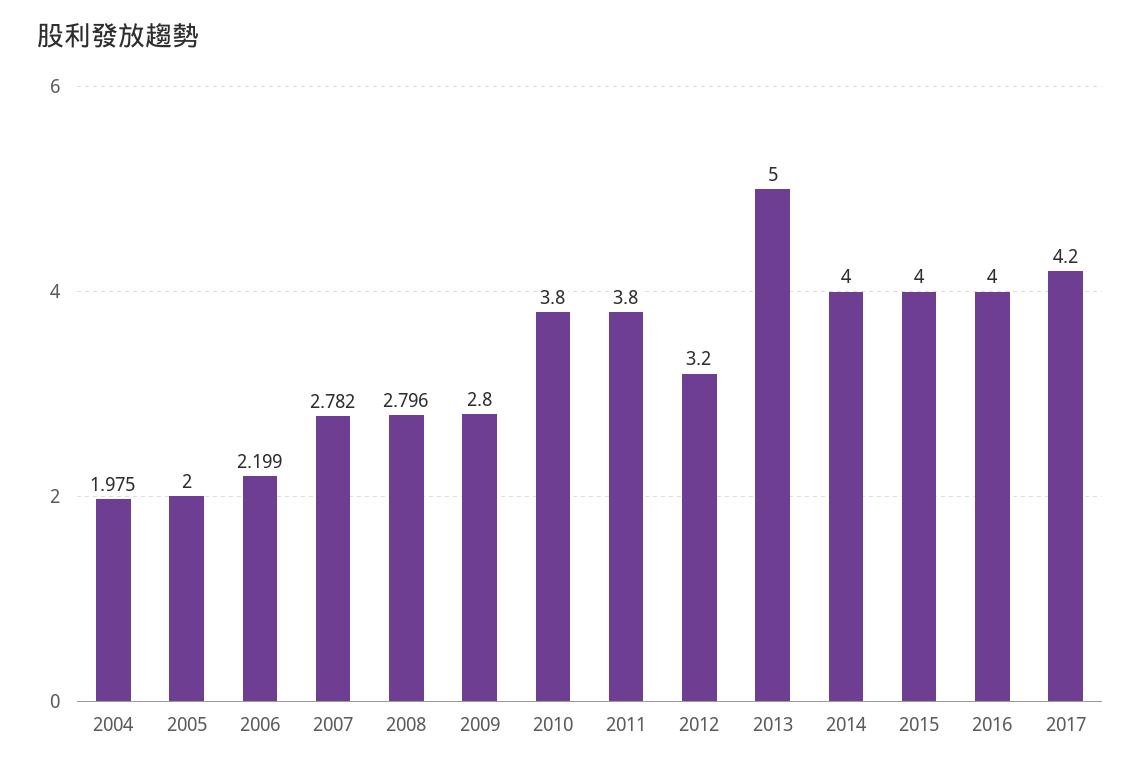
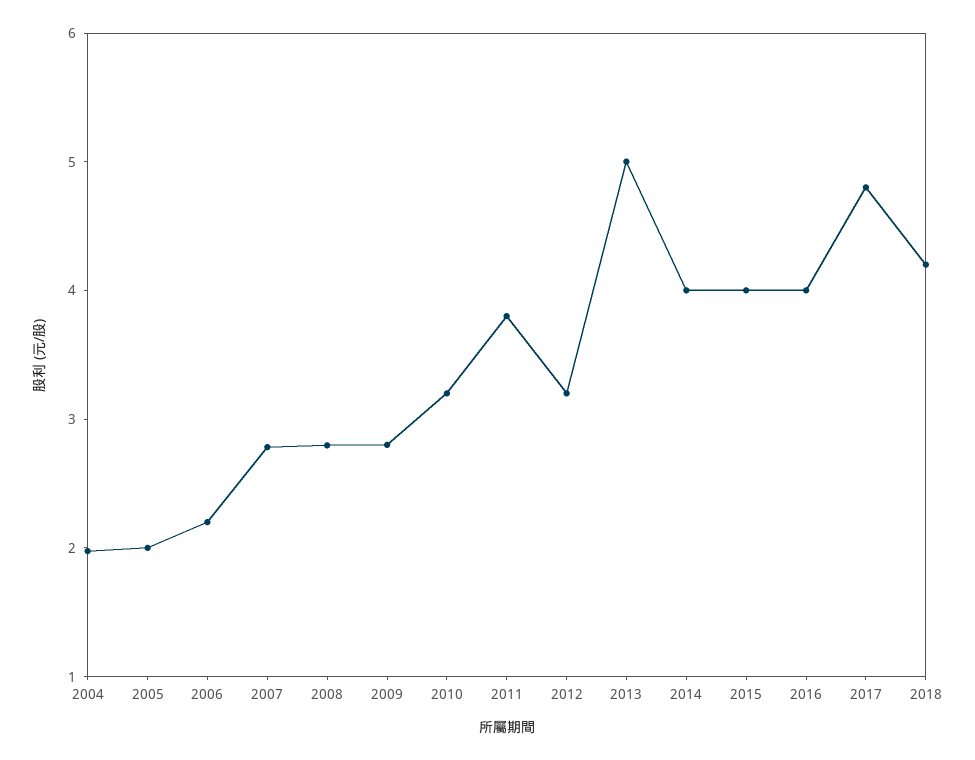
2010: 3.8 -> 3.2
2017: 4.2 -> 4.8
2018: none -> 4.2

